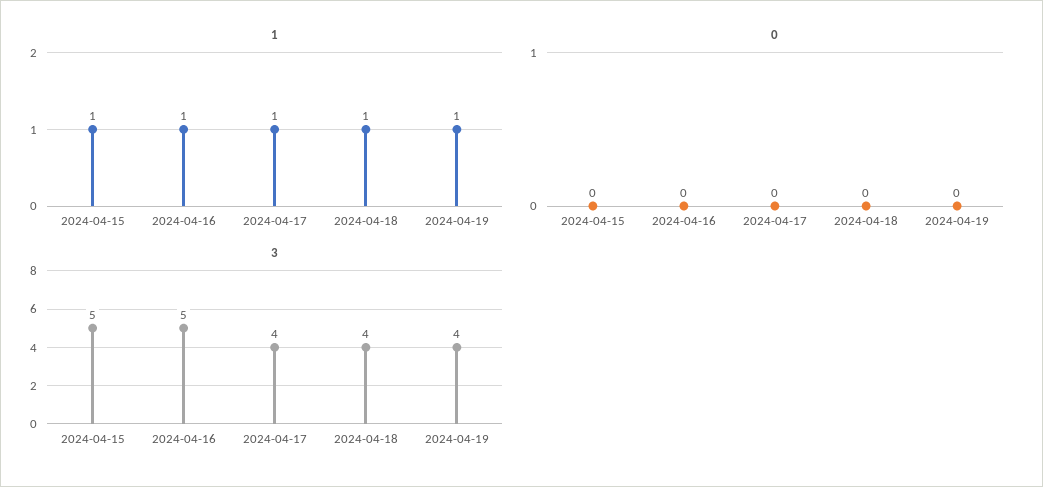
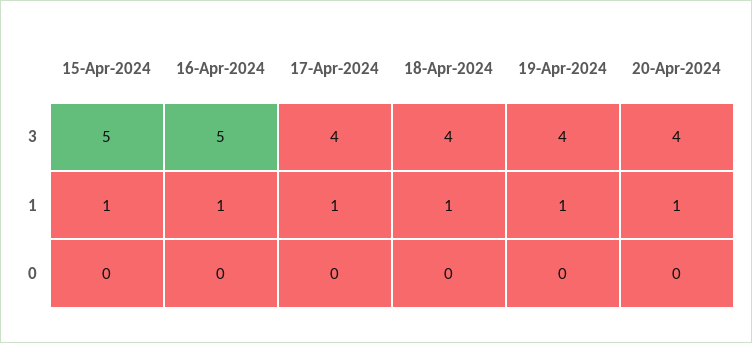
3, 20-Apr-2024: none -> 4
1, 20-Apr-2024: none -> 1
0, 20-Apr-2024: none -> 0

